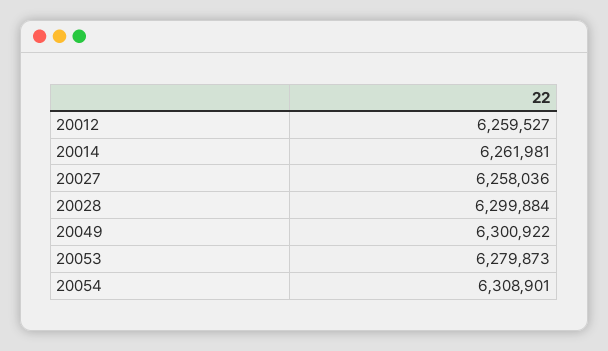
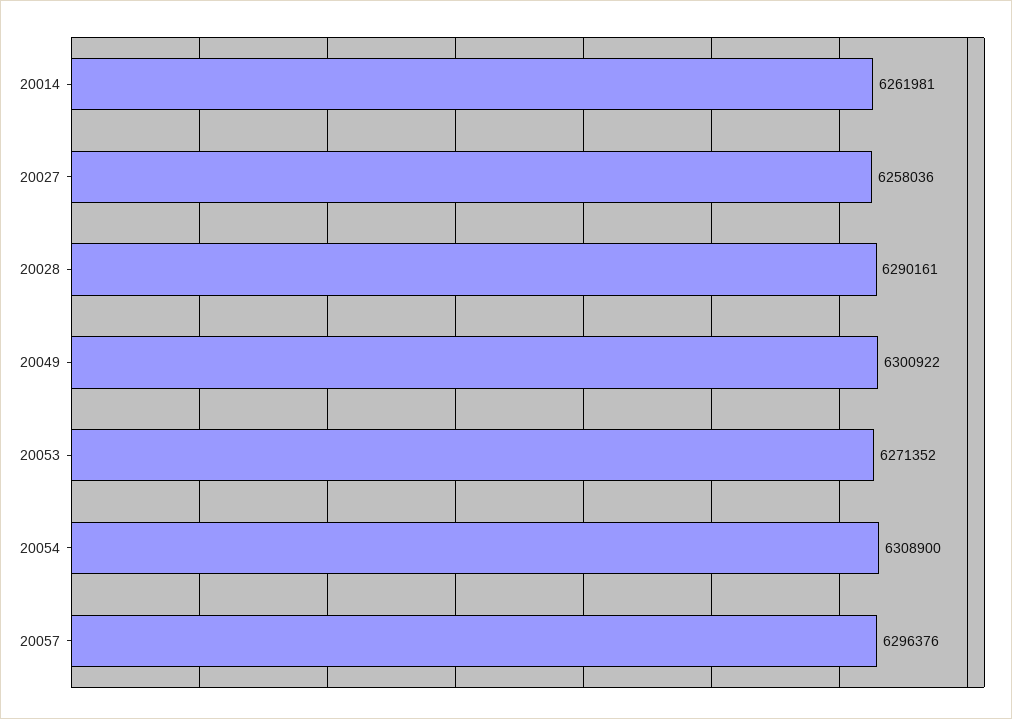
20012: 6259527 -> none
20028: 6299884 -> 6290161
20053: 6279873 -> 6271352
20054: 6308901 -> 6308900
20057: none -> 6296376

